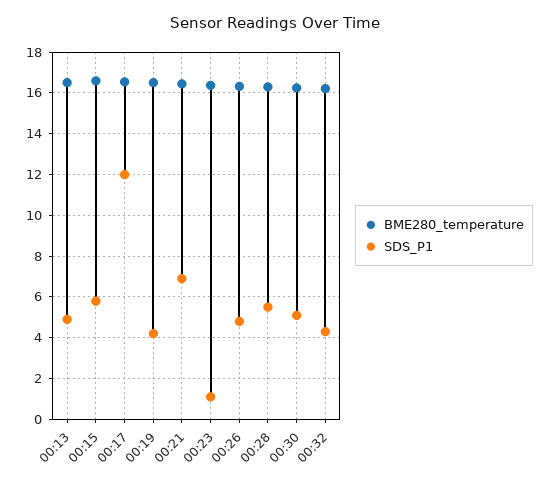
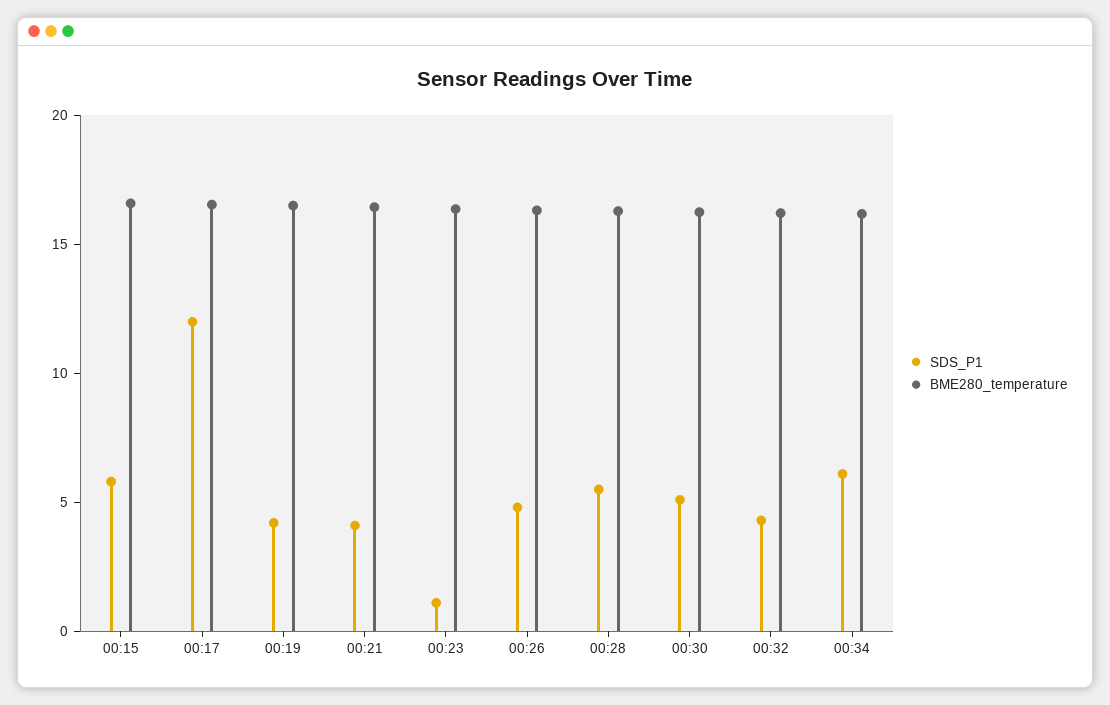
BME280_temperature, 00:13: 16.5 -> none
SDS_P1, 00:13: 5 -> none
SDS_P1, 00:21: 7 -> 4
SDS_P1, 00:34: none -> 6
BME280_temperature, 00:34: none -> 16

